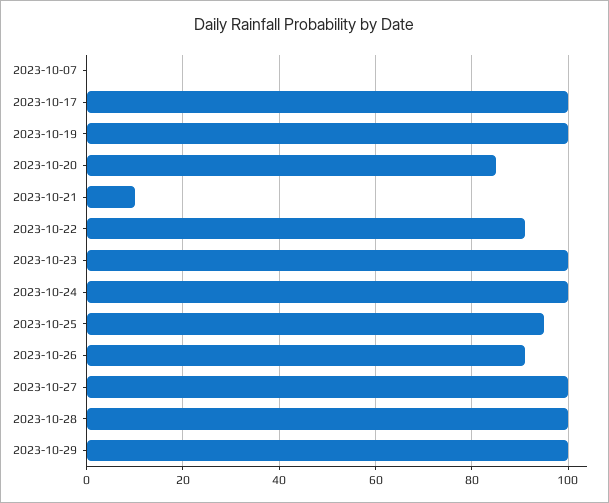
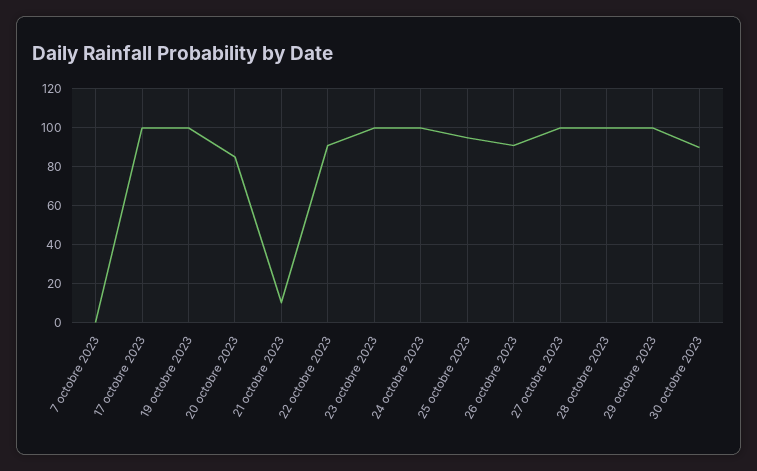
30 octobre 2023: none -> 90

